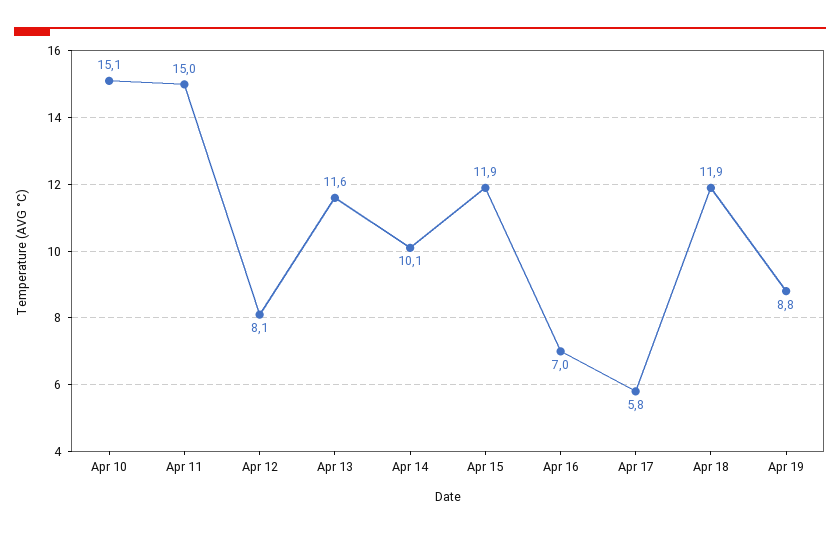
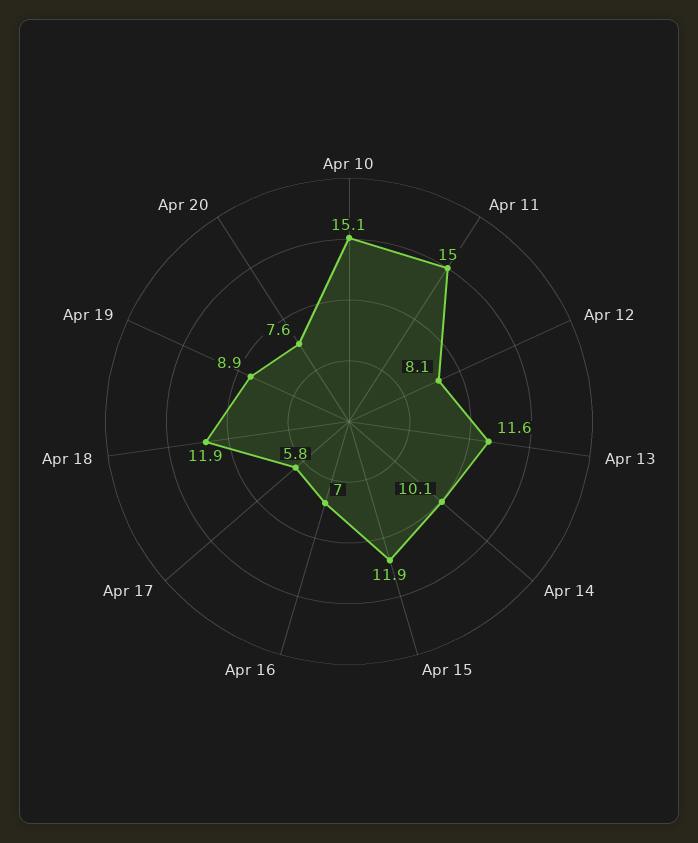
Apr 19: 8.8 -> 8.9
Apr 20: none -> 7.6

